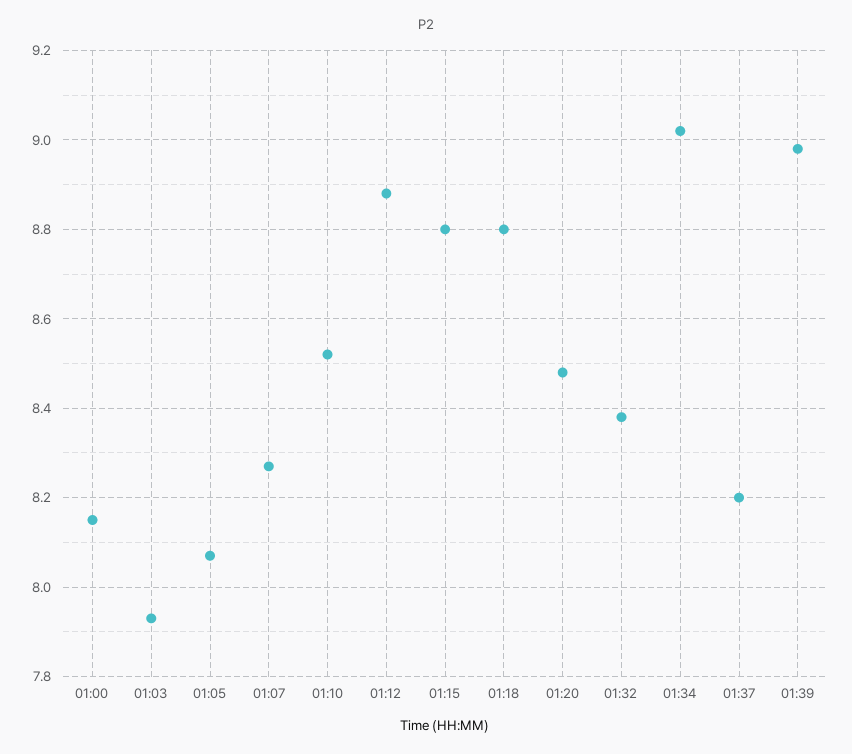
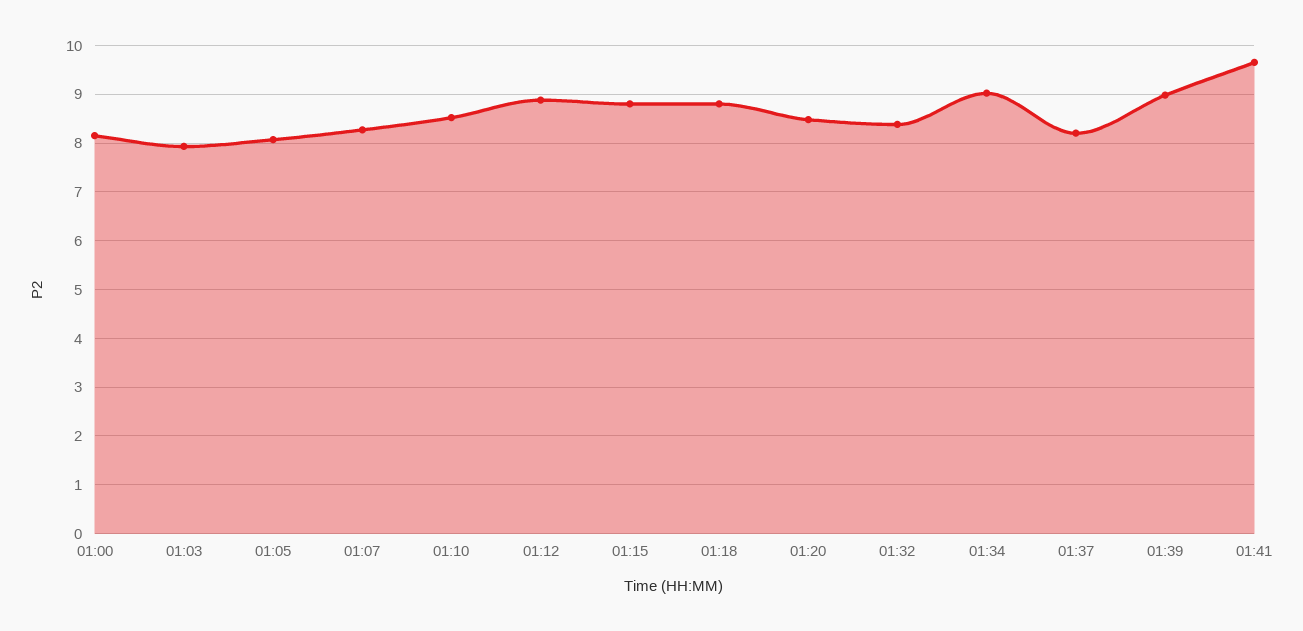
01:41: none -> 9.6

